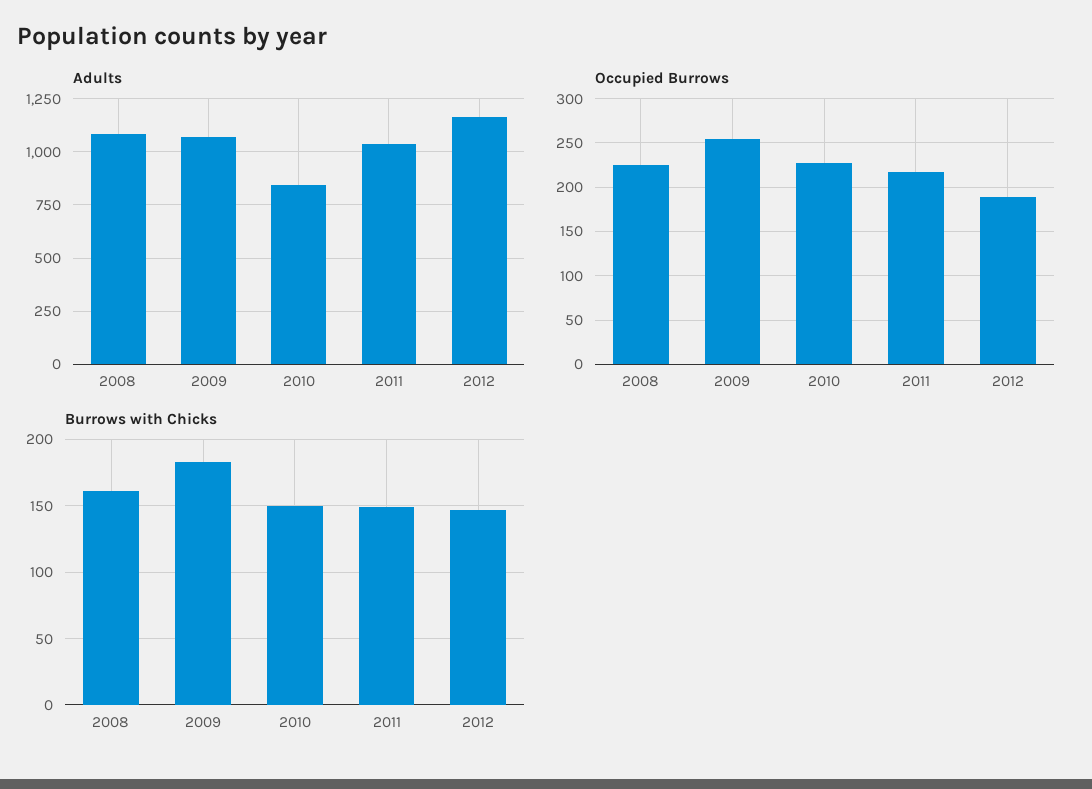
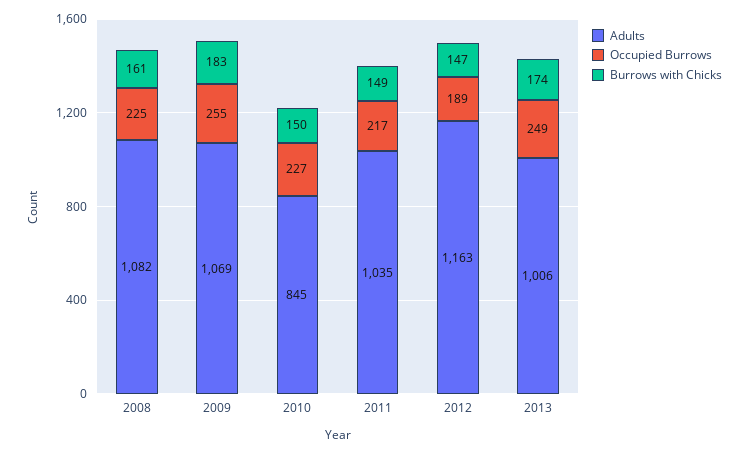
Adults, 2013: none -> 1006
Occupied Burrows, 2013: none -> 249
Burrows with Chicks, 2013: none -> 174

